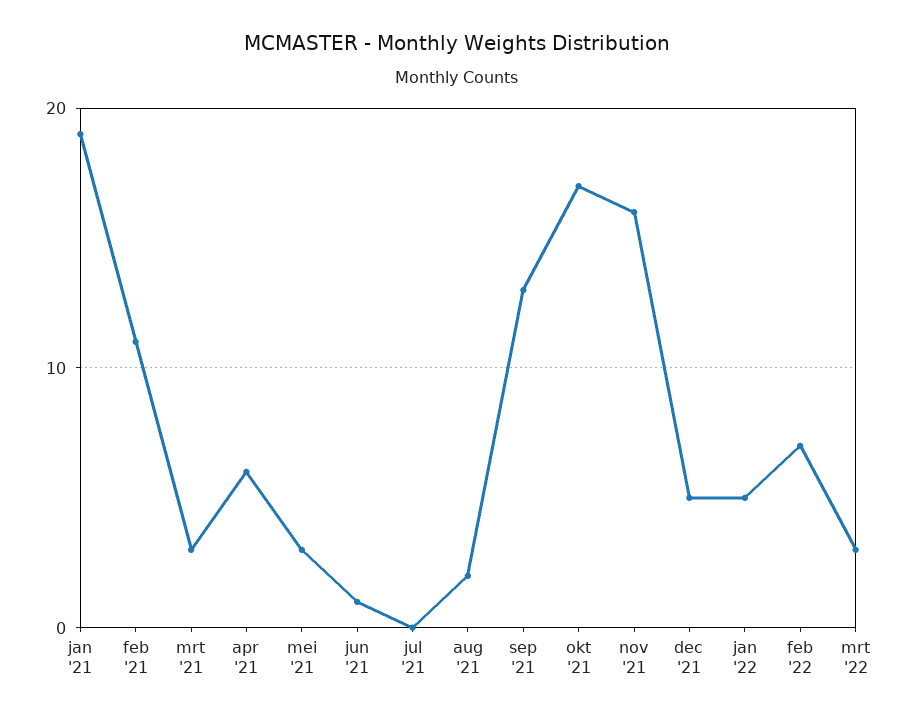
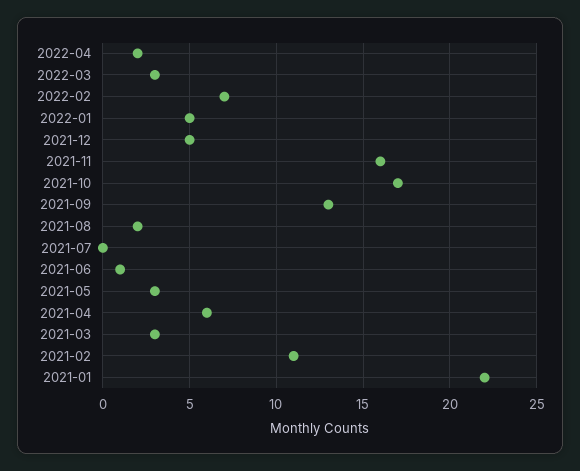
jan '21: 19 -> 22
2022-04: none -> 2

